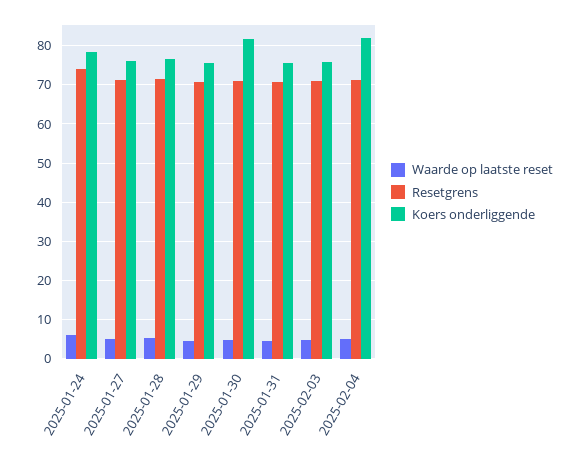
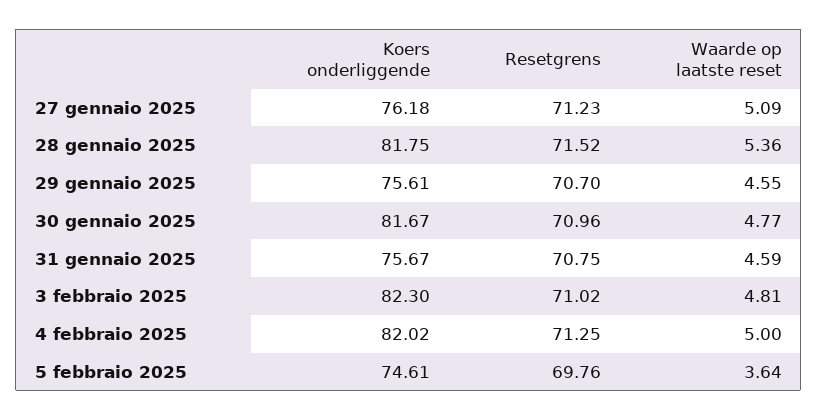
Waarde op laatste reset, 2025-01-24: 6 -> none
Resetgrens, 2025-01-24: 74 -> none
Koers onderliggende, 2025-01-24: 78 -> none
Koers onderliggende, 2025-01-28: 76 -> 81.75
Koers onderliggende, 2025-02-03: 76 -> 82.3
Koers onderliggende, 5 febbraio 2025: none -> 74.61
Resetgrens, 5 febbraio 2025: none -> 69.76
Waarde op laatste reset, 5 febbraio 2025: none -> 3.64

